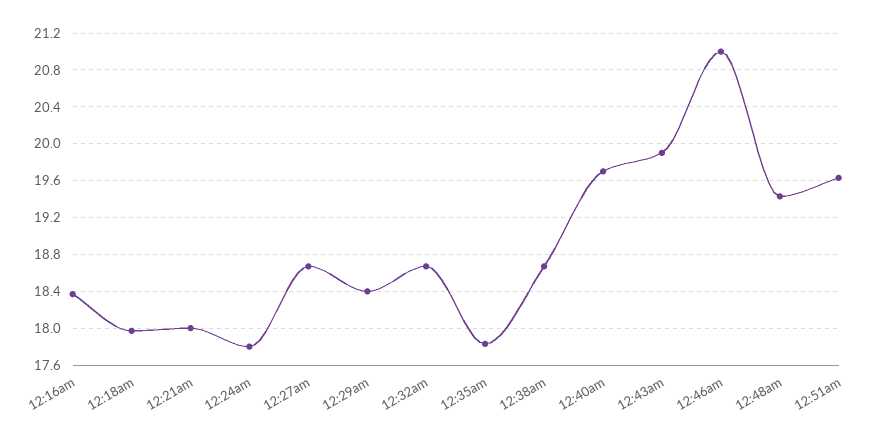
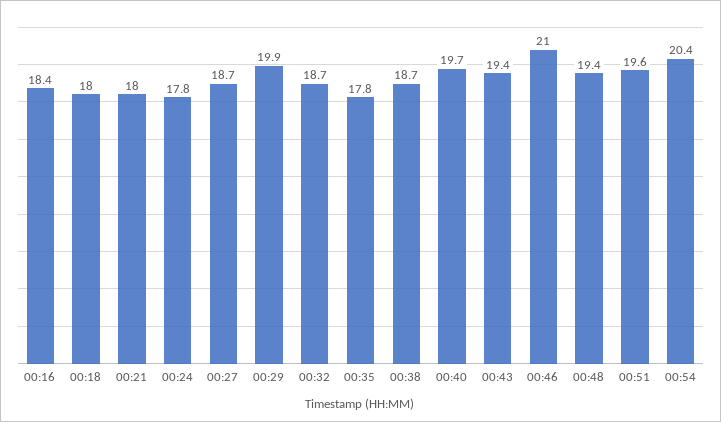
12:29am: 18.4 -> 19.9
12:43am: 19.9 -> 19.4
00:54: none -> 20.4

